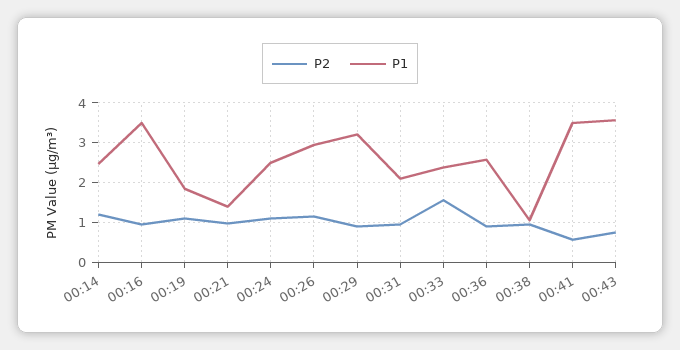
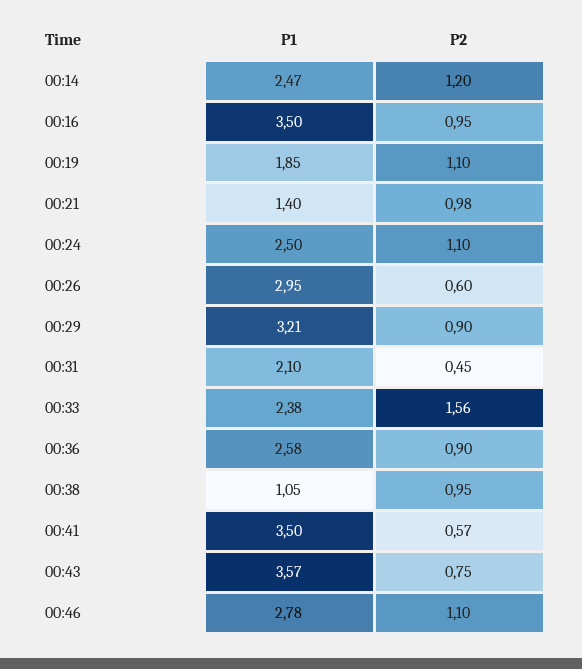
P2, 00:26: 1.2 -> 0.6
P2, 00:31: 1 -> 0.45
P1, 00:46: none -> 2.78
P2, 00:46: none -> 1.1

